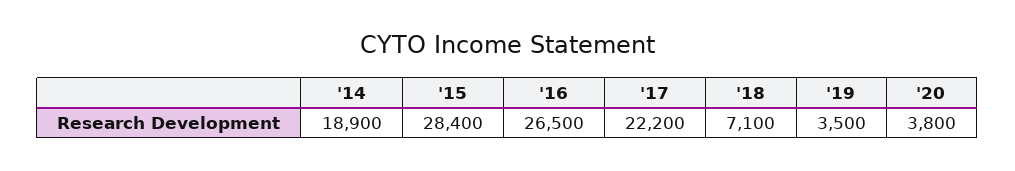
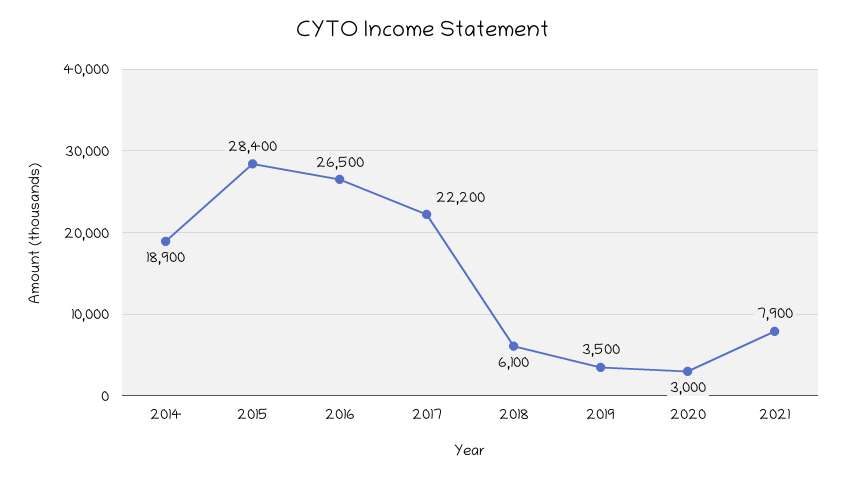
'18: 7100 -> 6100
'20: 3800 -> 3000
2021: none -> 7900

